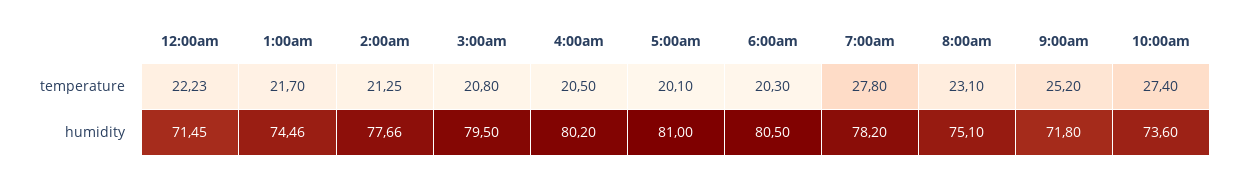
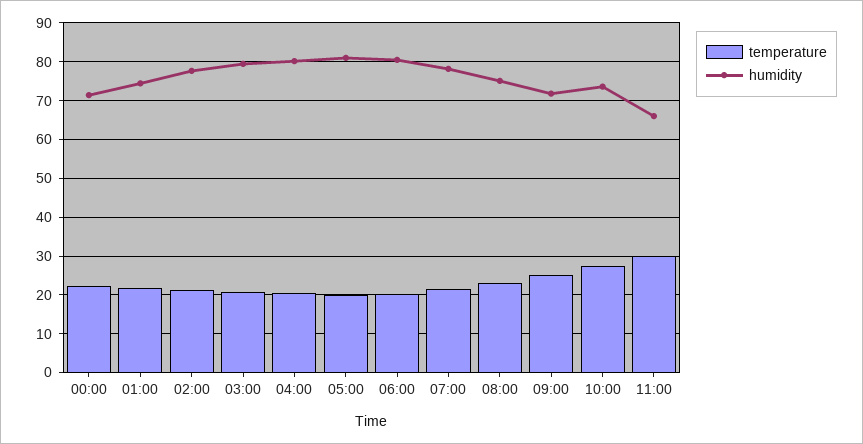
temperature, 7:00am: 27.8 -> 22
temperature, 11:00: none -> 30
humidity, 11:00: none -> 66

